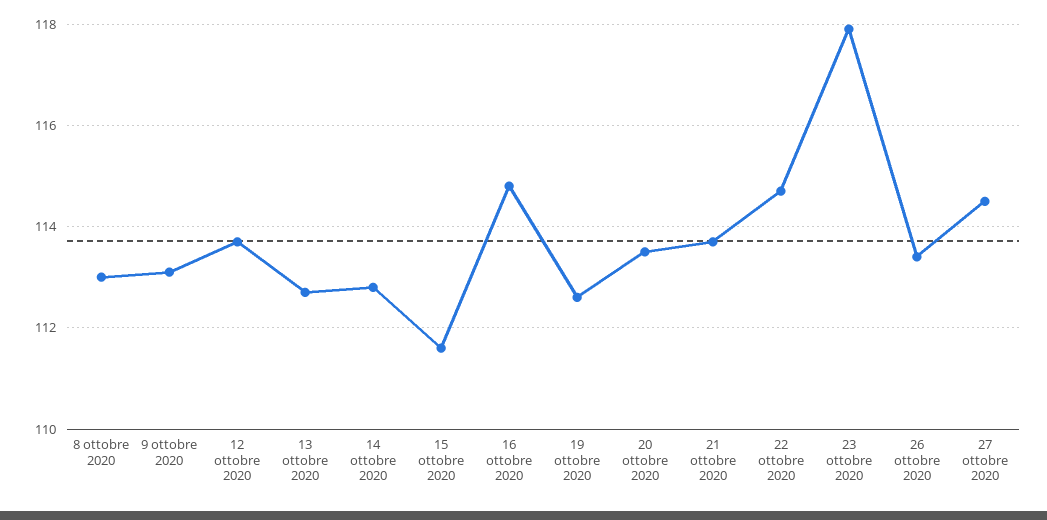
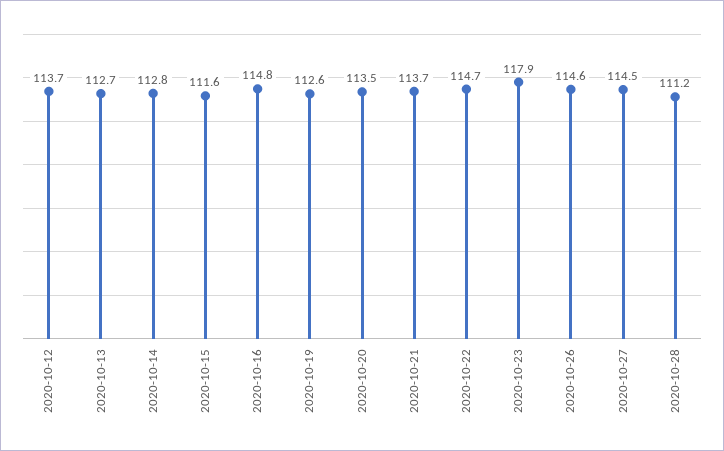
8 ottobre 2020: 113 -> none
9 ottobre 2020: 113 -> none
26 ottobre 2020: 113.5 -> 114.6
2020-10-28: none -> 111.2

